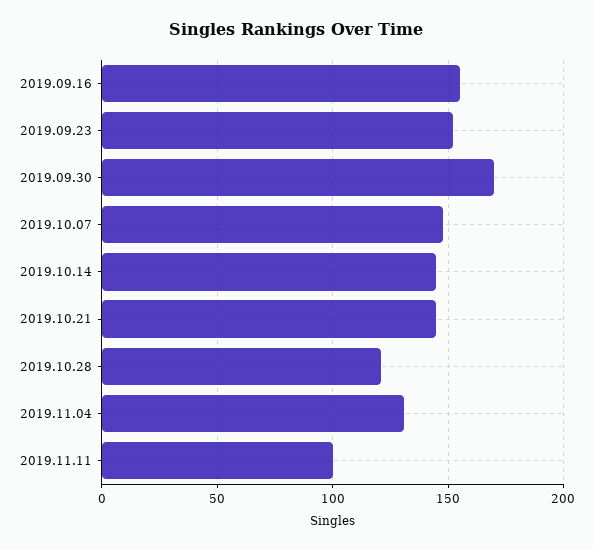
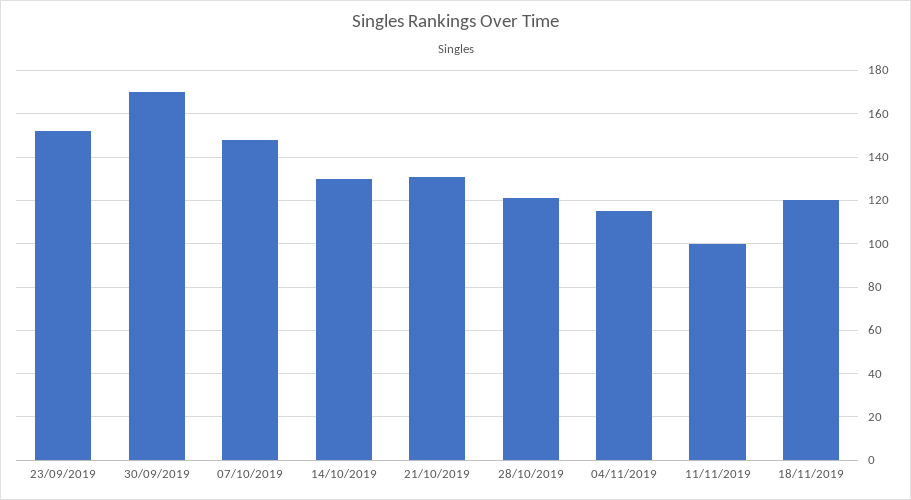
2019.09.16: 155 -> none
2019.10.14: 145 -> 130
2019.10.21: 145 -> 130
2019.11.04: 130 -> 115
18/11/2019: none -> 120

